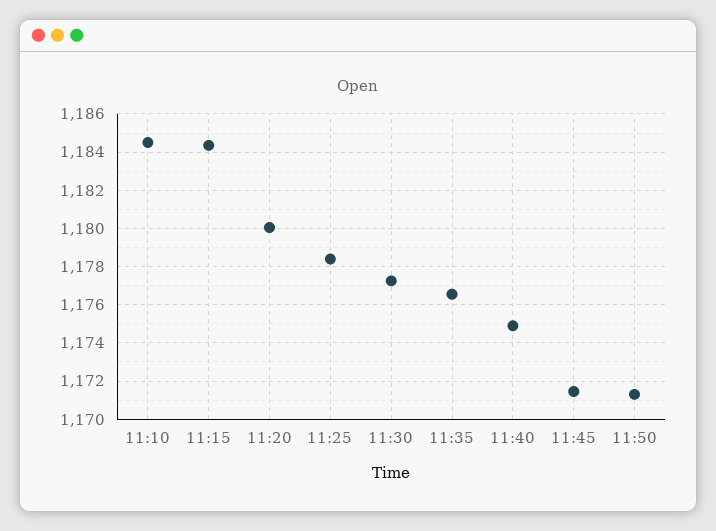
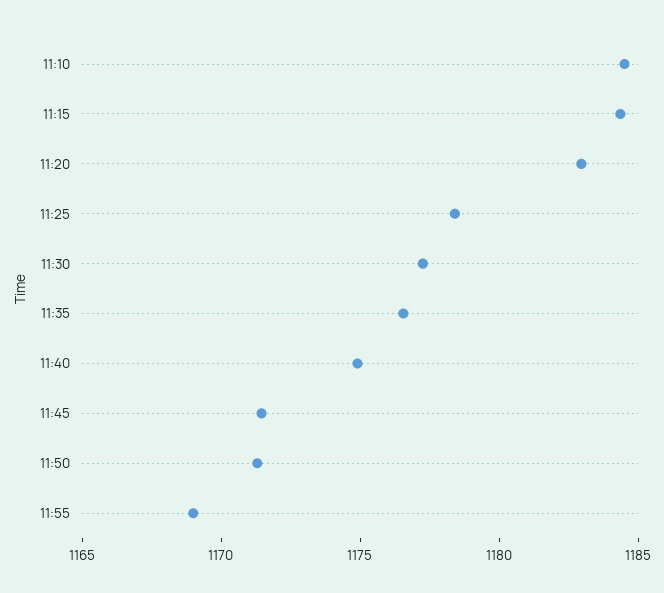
11:20: 1180 -> 1183
11:55: none -> 1169

